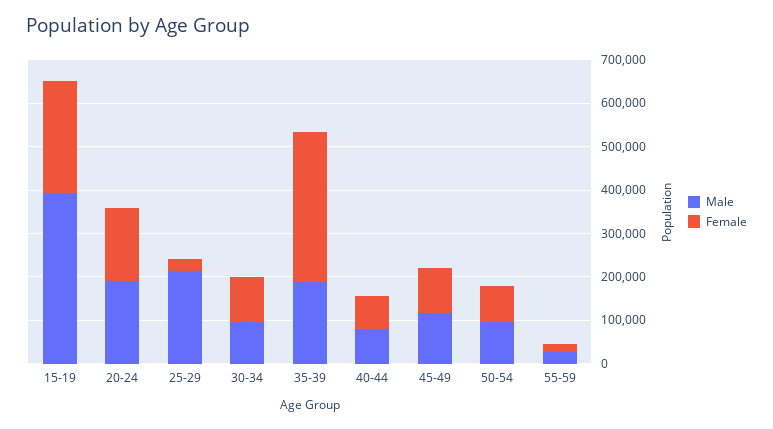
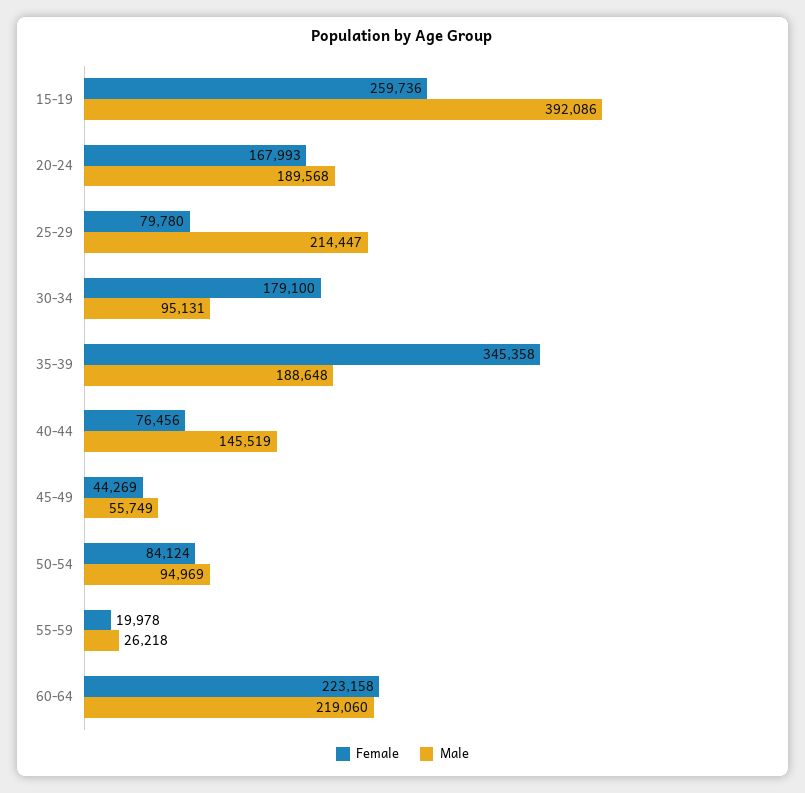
Female, 25-29: 20000 -> 79780
Female, 30-34: 100000 -> 179100
Male, 40-44: 80000 -> 145519
Male, 45-49: 120000 -> 55749
Female, 45-49: 100000 -> 44269
Female, 60-64: none -> 223158
Male, 60-64: none -> 219060

